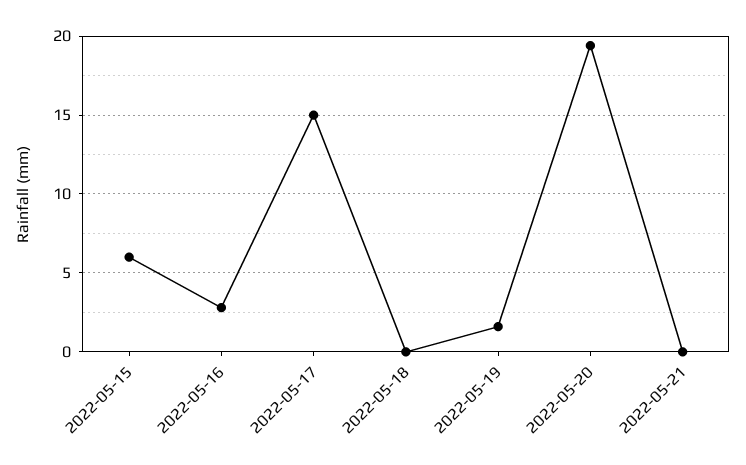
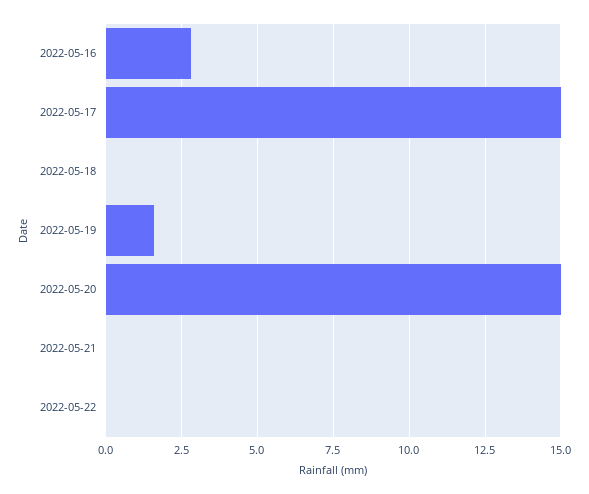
2022-05-15: 6 -> none
2022-05-20: 19.5 -> 15
2022-05-22: none -> 0

